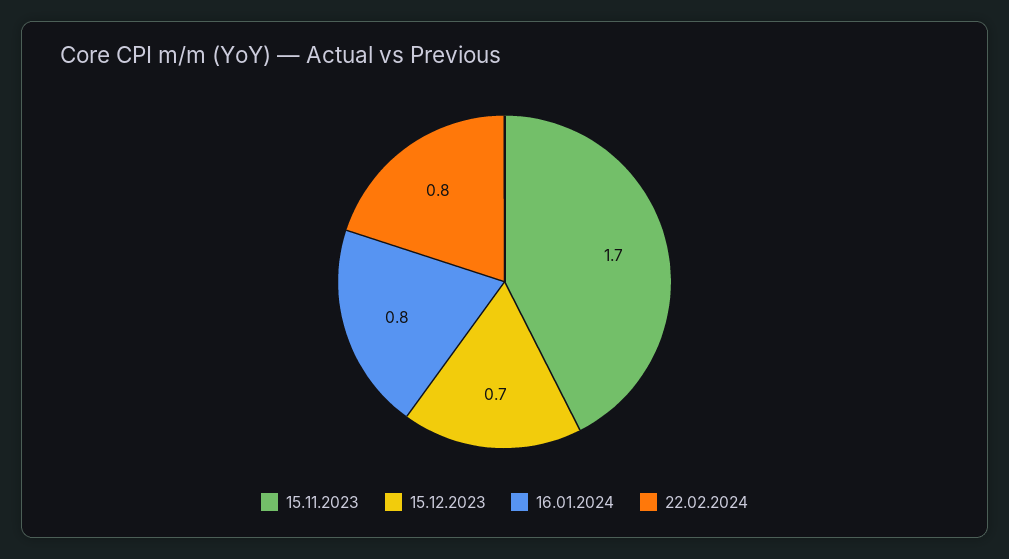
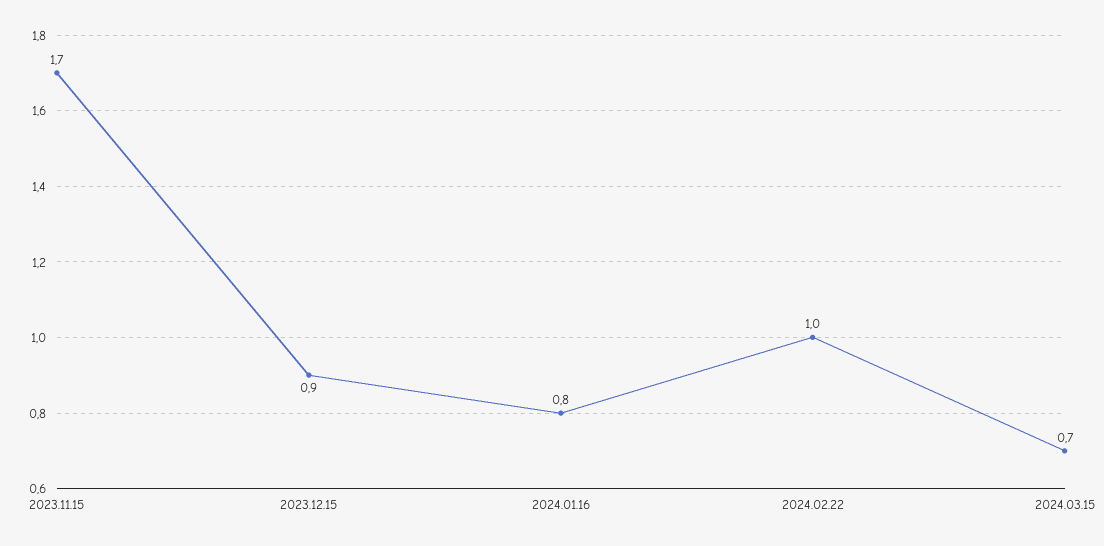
15.12.2023: 0.7 -> 0.9
22.02.2024: 0.8 -> 1
2024.03.15: none -> 0.7

